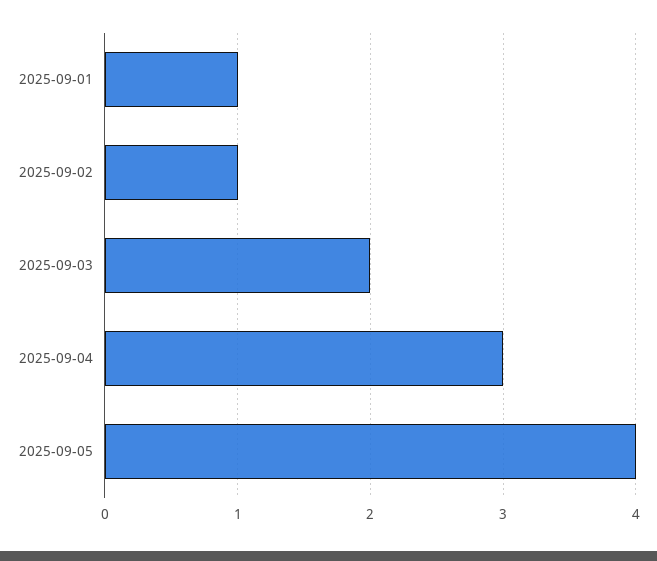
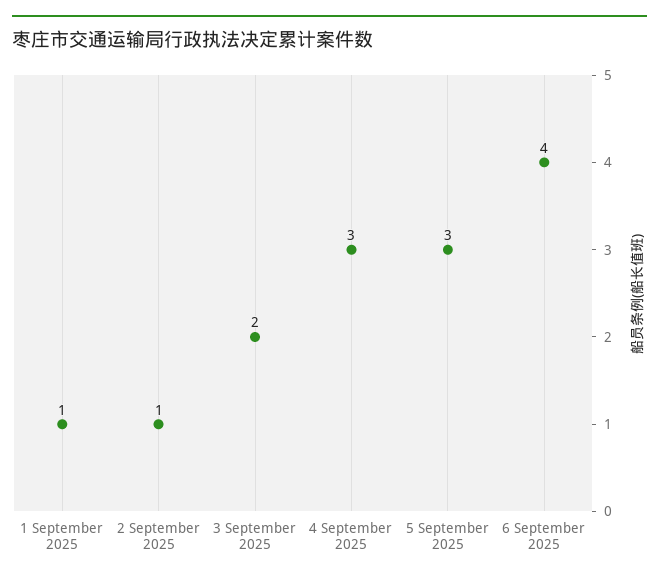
2025-09-05: 4 -> 3
6 September 2025: none -> 4

